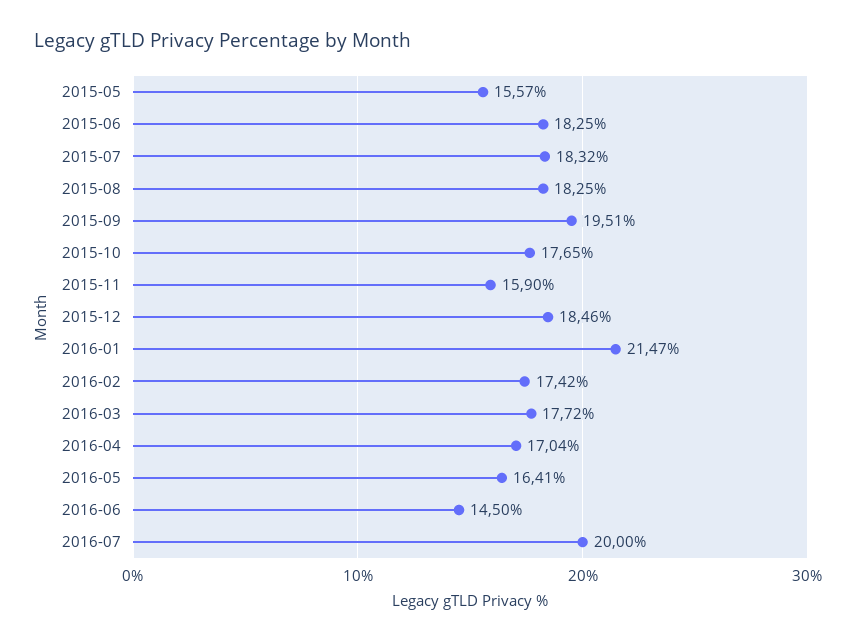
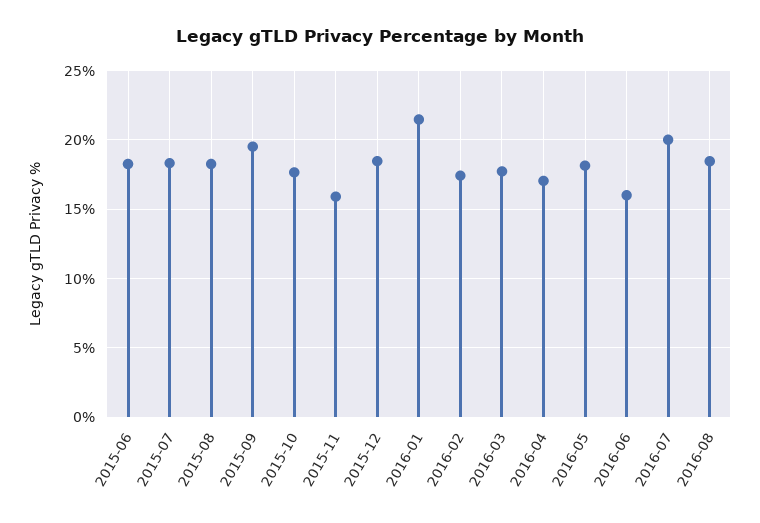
2015-05: 15.57 -> none
2016-05: 16.41 -> 18
2016-06: 14.5 -> 16
2016-08: none -> 18.5

